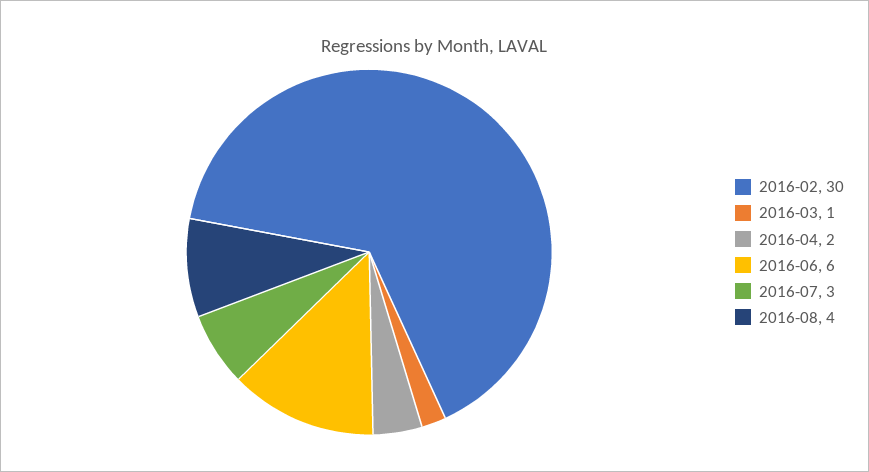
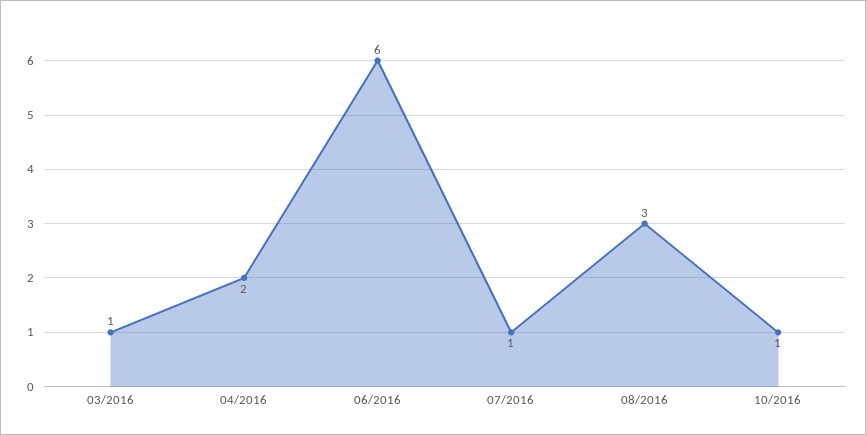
2016-02: 30 -> none
2016-07: 3 -> 1
2016-08: 4 -> 3
10/2016: none -> 1

